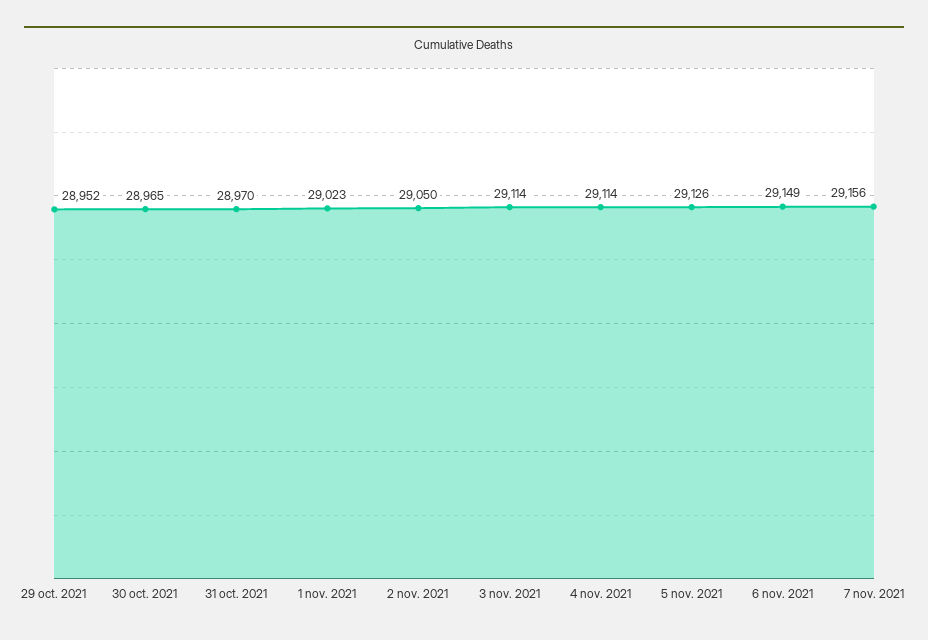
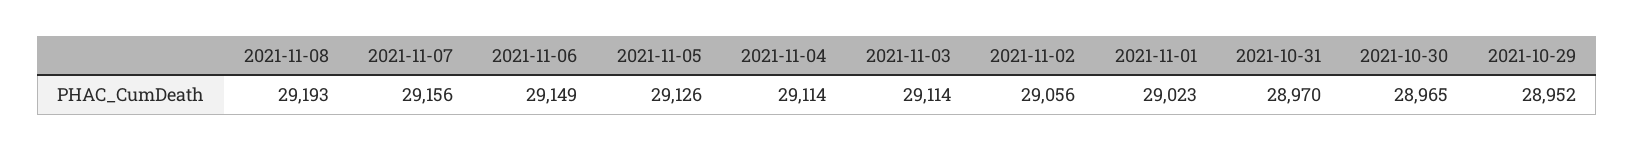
2 nov. 2021: 29050 -> 29056
2021-11-08: none -> 29193

